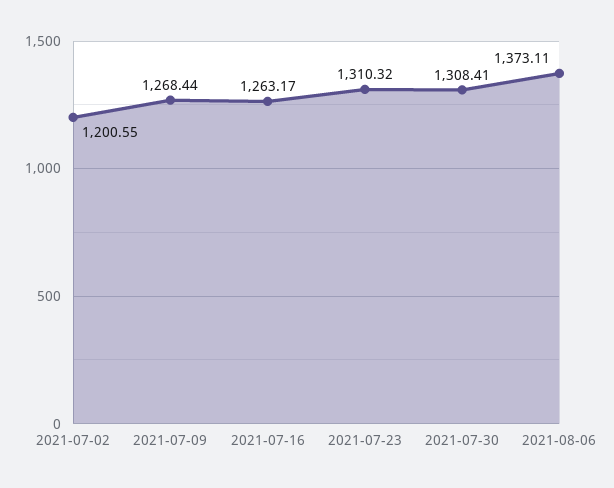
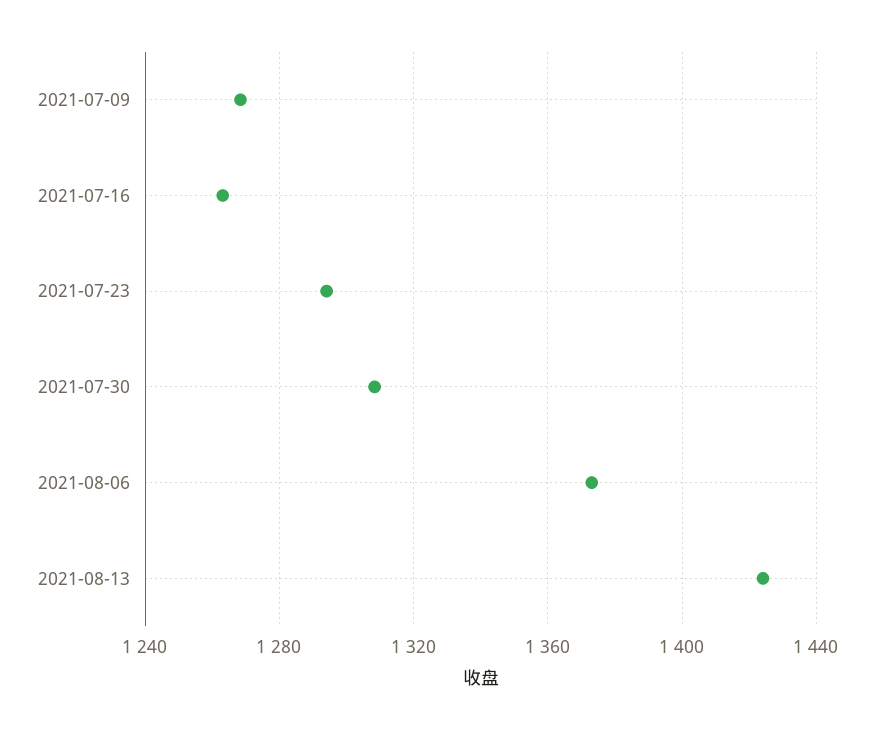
2021-07-02: 1200.55 -> none
2021-07-23: 1310.32 -> 1295
2021-08-13: none -> 1425

